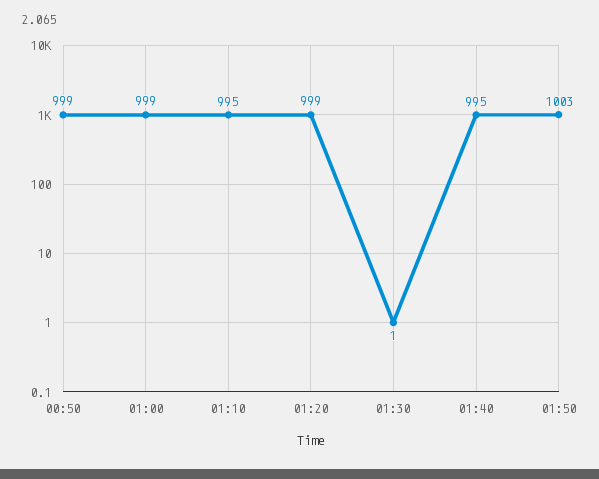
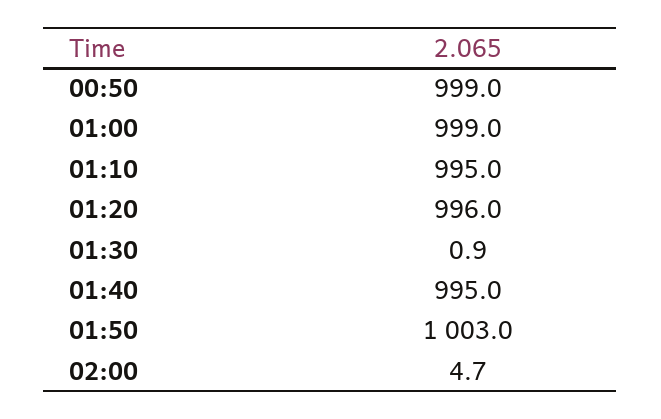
01:20: 999 -> 996
02:00: none -> 4.7

